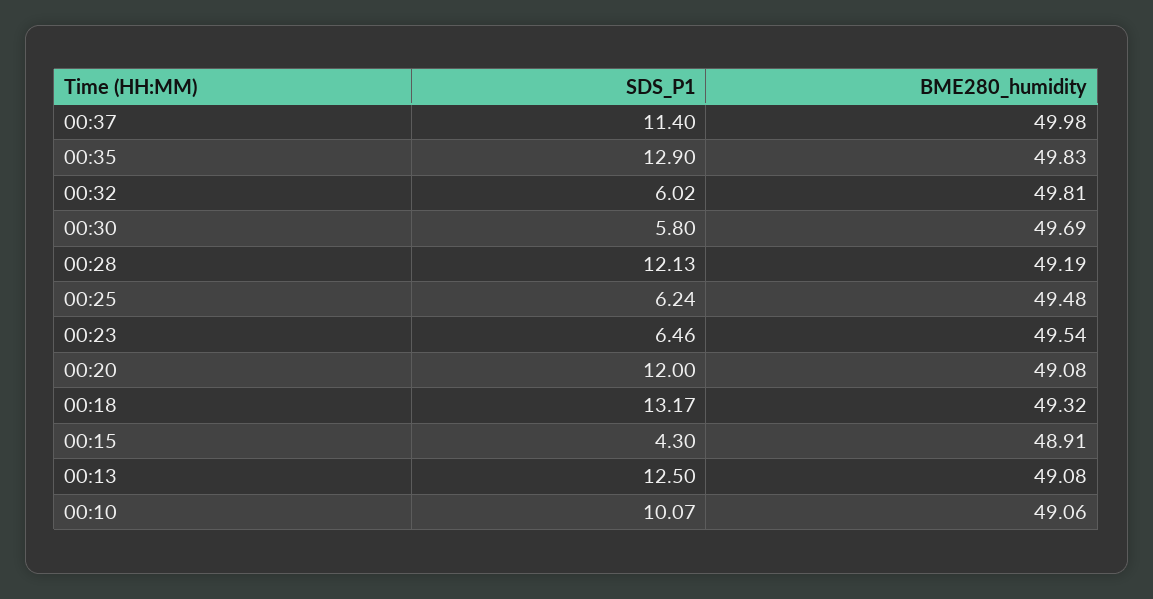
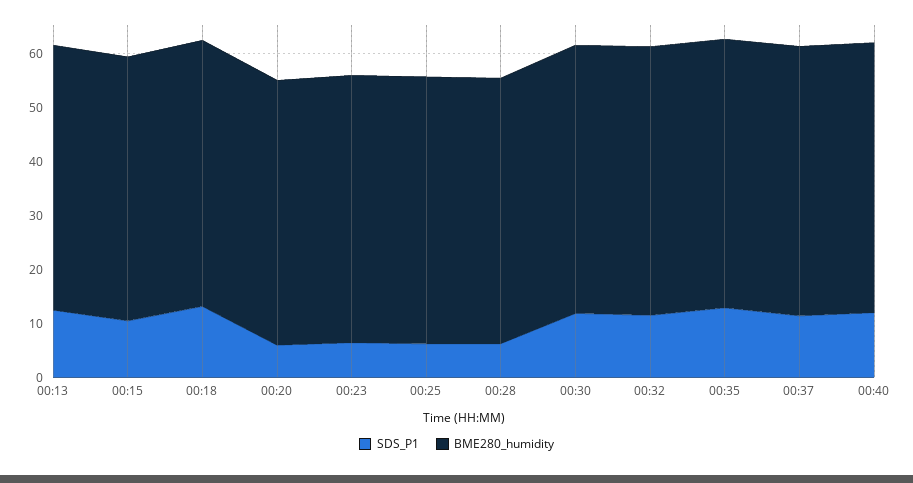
SDS_P1, 00:32: 6.02 -> 12
SDS_P1, 00:30: 5.8 -> 12
SDS_P1, 00:28: 12.13 -> 6
SDS_P1, 00:20: 12 -> 6
SDS_P1, 00:15: 4.3 -> 10
SDS_P1, 00:10: 10.07 -> none
BME280_humidity, 00:10: 49.06 -> none
SDS_P1, 00:40: none -> 12
BME280_humidity, 00:40: none -> 50

